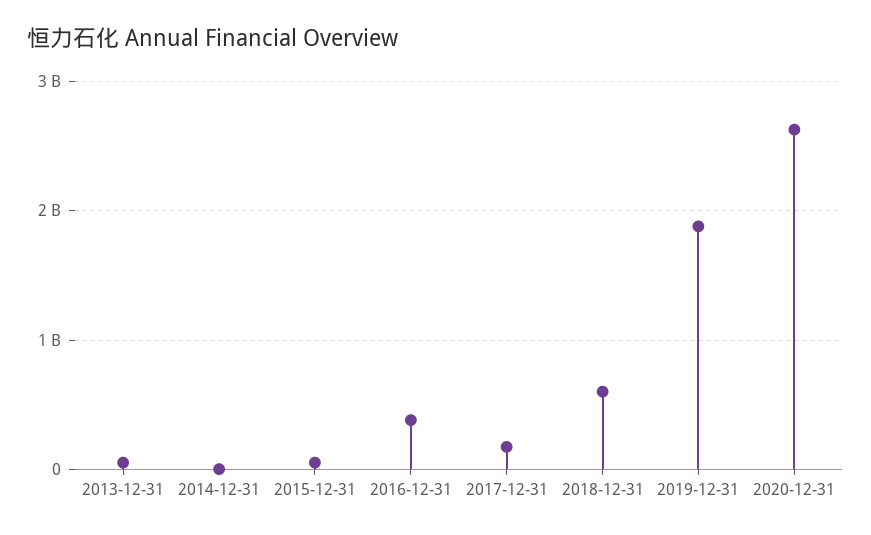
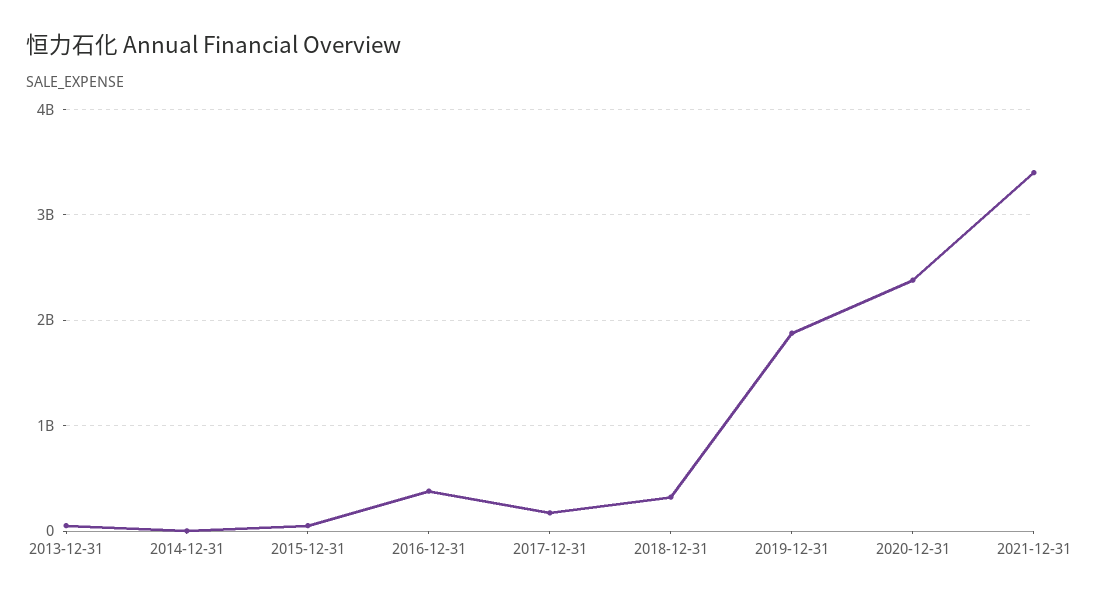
2018-12-31: 600000000 -> 300000000
2020-12-31: 2600000000 -> 2400000000
2021-12-31: none -> 3400000000

